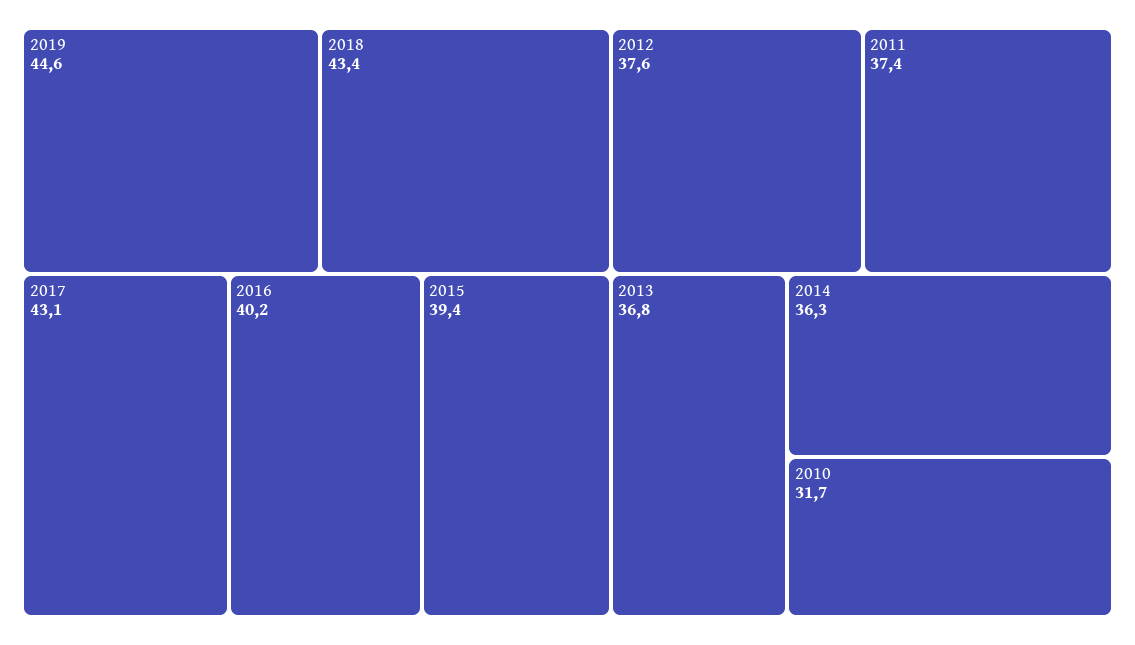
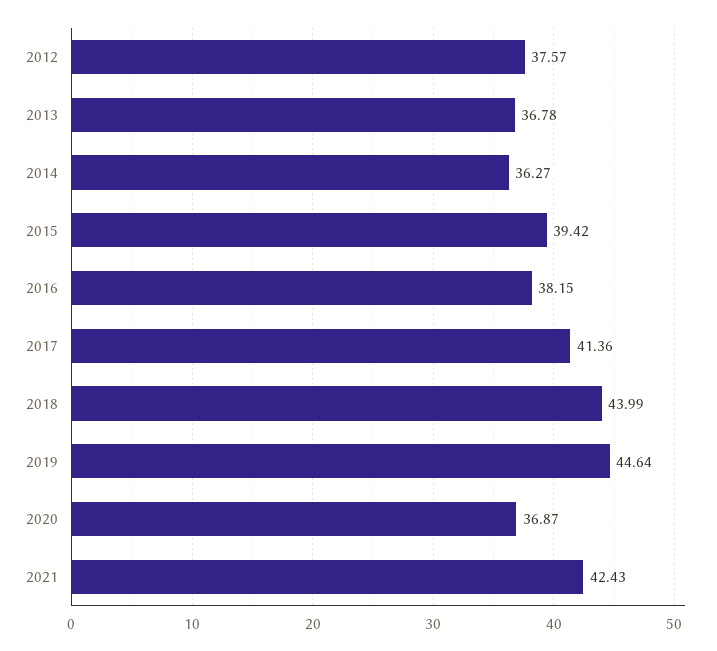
2018: 43.4 -> 43.99
2017: 43.1 -> 41.36
2016: 40.2 -> 38.15
2011: 37.4 -> none
2010: 31.7 -> none
2020: none -> 36.87
2021: none -> 42.43

